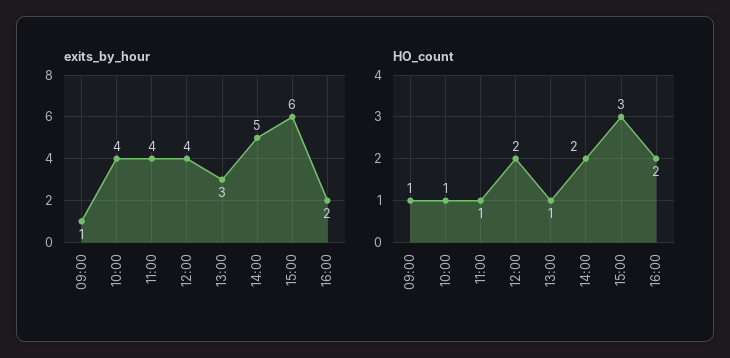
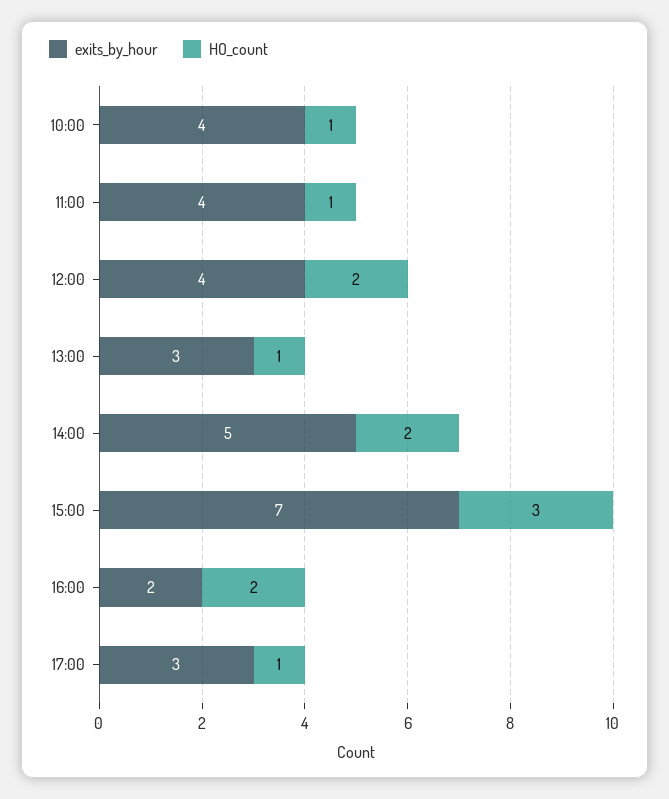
exits_by_hour, 09:00: 1 -> none
exits_by_hour, 15:00: 6 -> 7
HO_count, 09:00: 1 -> none
exits_by_hour, 17:00: none -> 3
HO_count, 17:00: none -> 1

